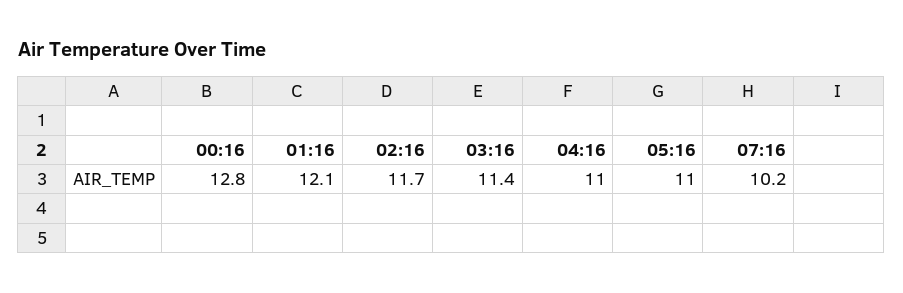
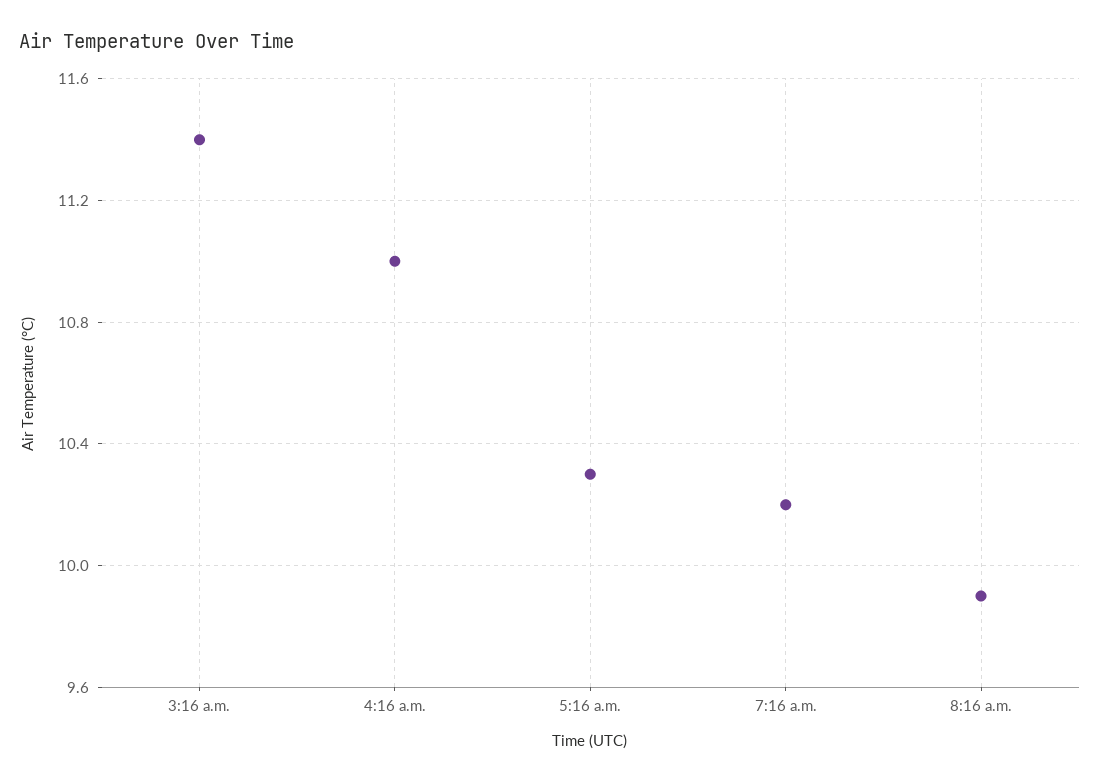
00:16: 12.8 -> none
01:16: 12.1 -> none
02:16: 11.7 -> none
05:16: 11 -> 10.3
8:16 a.m.: none -> 9.9

